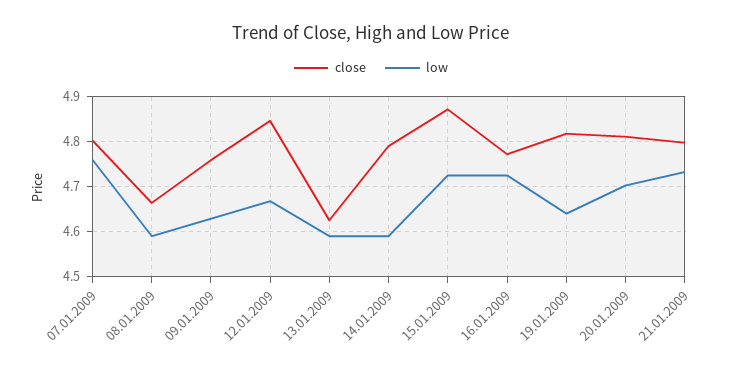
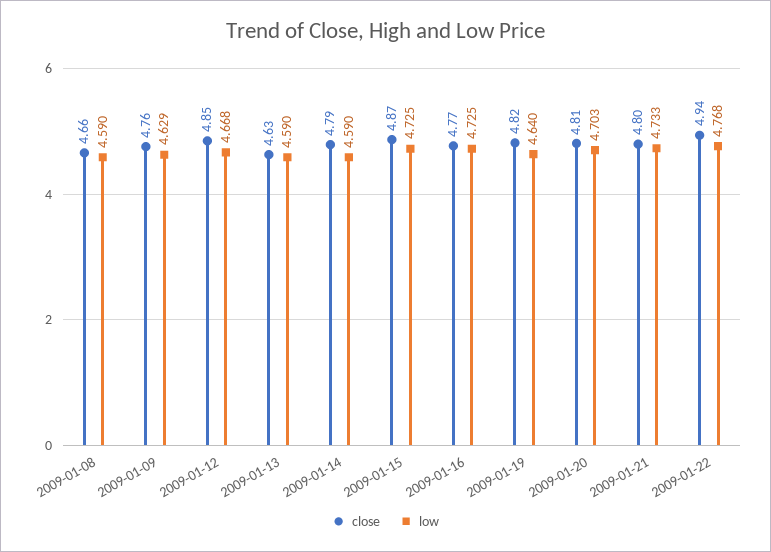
close, 07.01.2009: 4.8 -> none
low, 07.01.2009: 4.76 -> none
close, 2009-01-22: none -> 4.94
low, 2009-01-22: none -> 4.768

